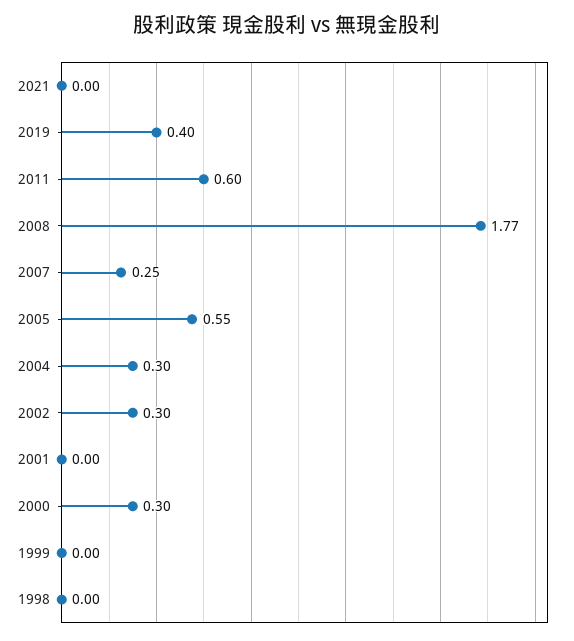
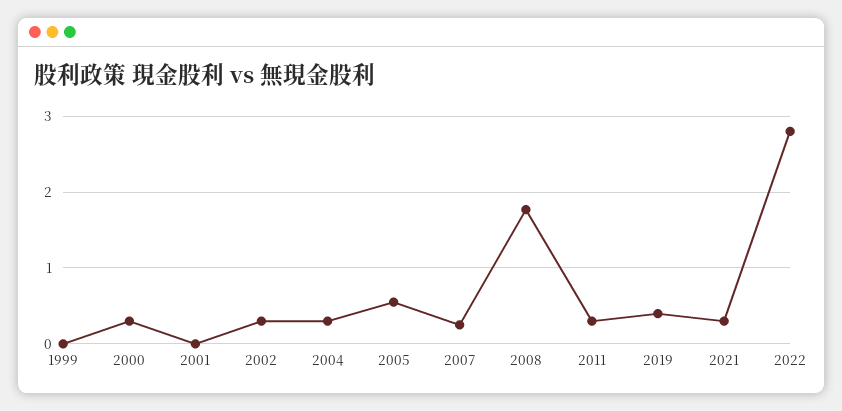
2021: 0 -> 0.3
2011: 0.6 -> 0.3
1998: 0 -> none
2022: none -> 2.8

